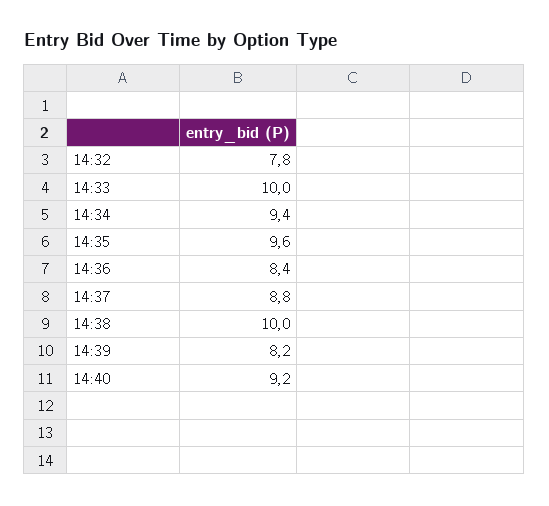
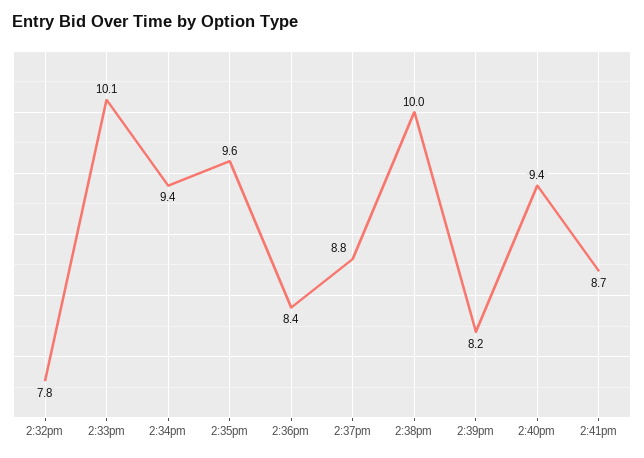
14:33: 10 -> 10.1
14:40: 9.2 -> 9.4
2:41pm: none -> 8.7

